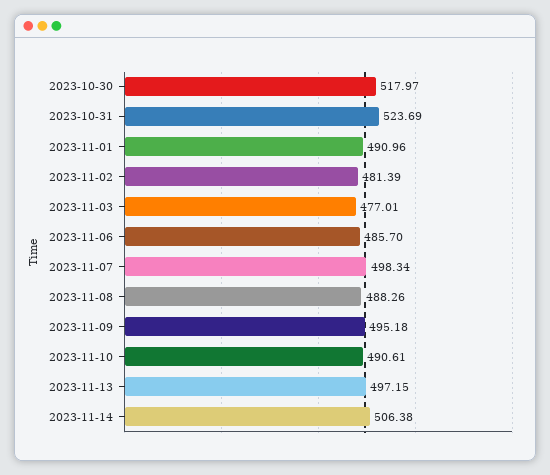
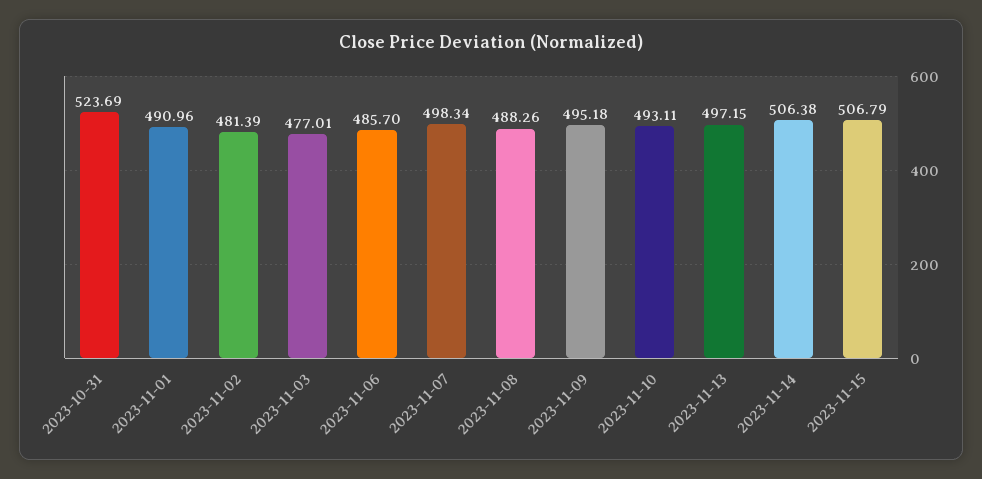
2023-10-30: 517.97 -> none
2023-11-10: 490.61 -> 493.11
2023-11-15: none -> 506.79

